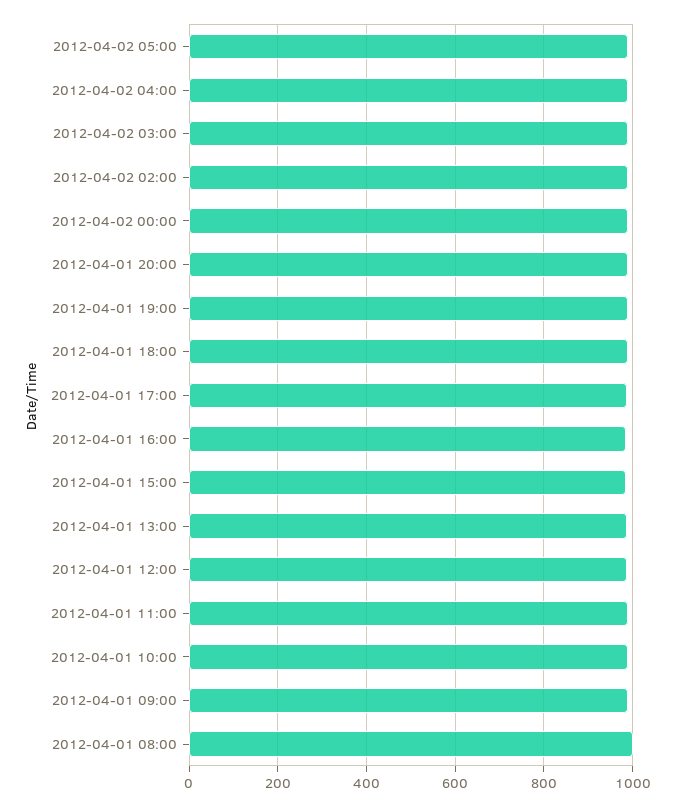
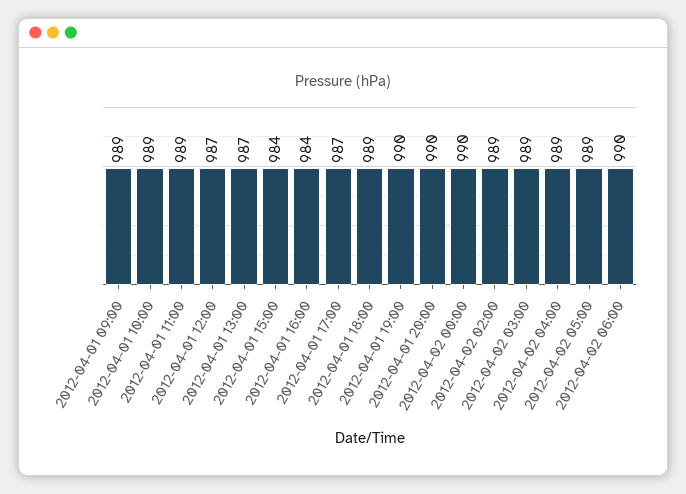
2012-04-01 08:00: 1000 -> none
2012-04-02 06:00: none -> 990

